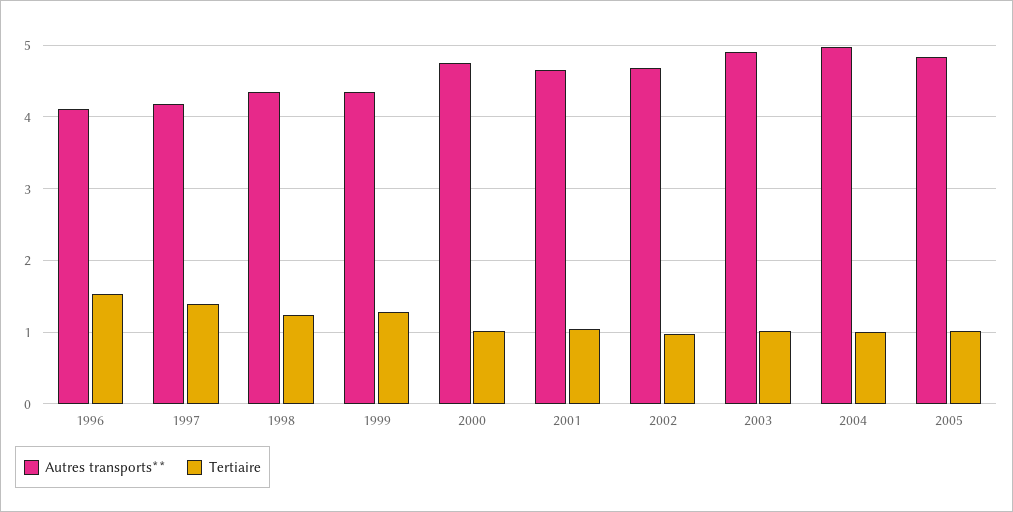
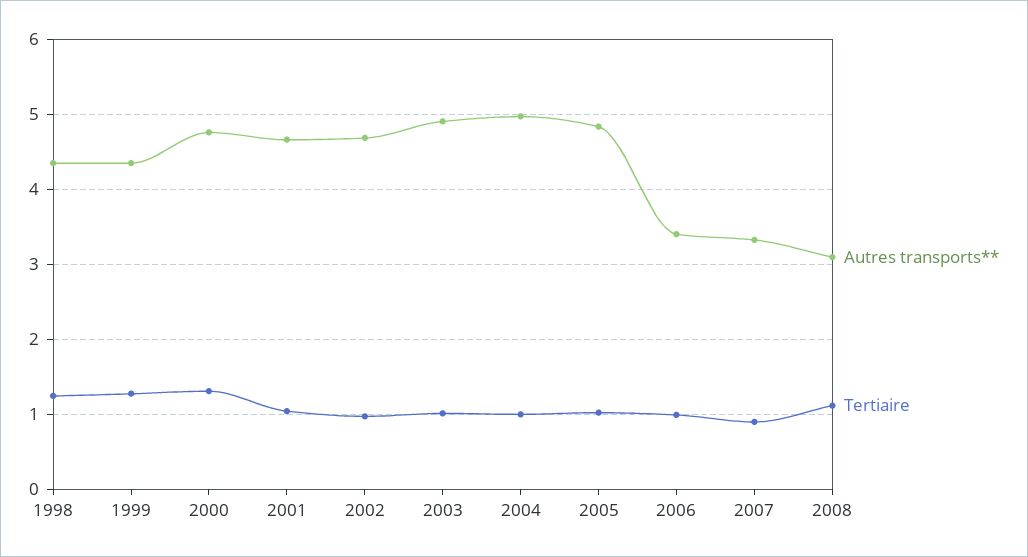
Autres transports**, 1996: 4.1 -> none
Tertiaire, 1996: 1.5 -> none
Autres transports**, 1997: 4.2 -> none
Tertiaire, 1997: 1.4 -> none
Tertiaire, 2000: 1 -> 1.3
Autres transports**, 2006: none -> 3.4
Tertiaire, 2006: none -> 1
Autres transports**, 2007: none -> 3.3
Tertiaire, 2007: none -> 0.9
Autres transports**, 2008: none -> 3.1
Tertiaire, 2008: none -> 1.1

